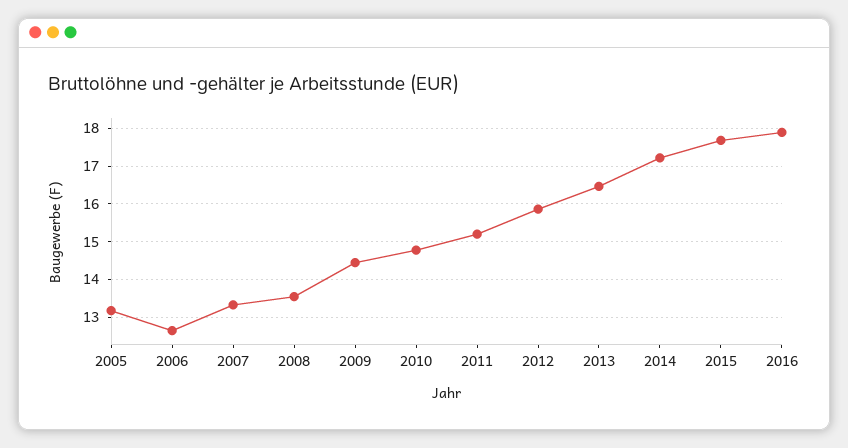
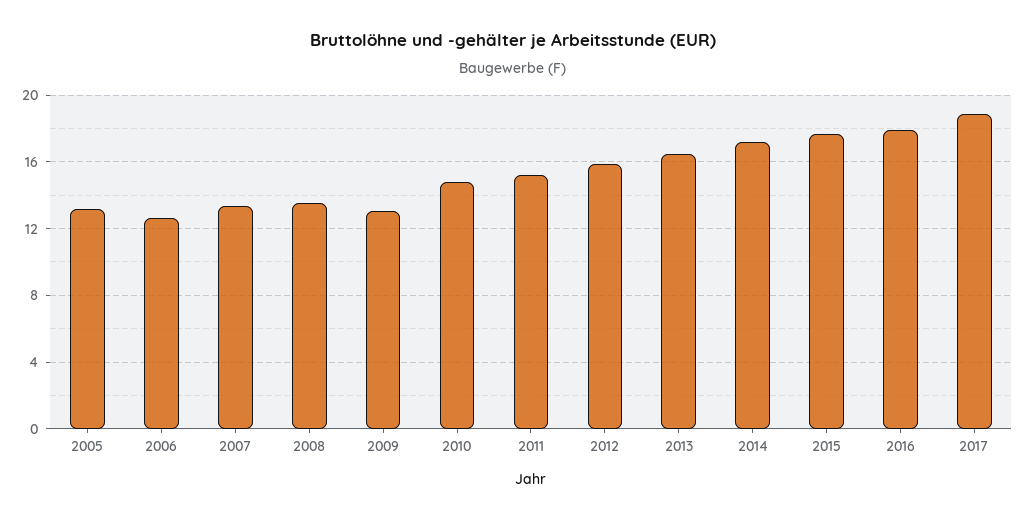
2009: 14.4 -> 13
2017: none -> 19

